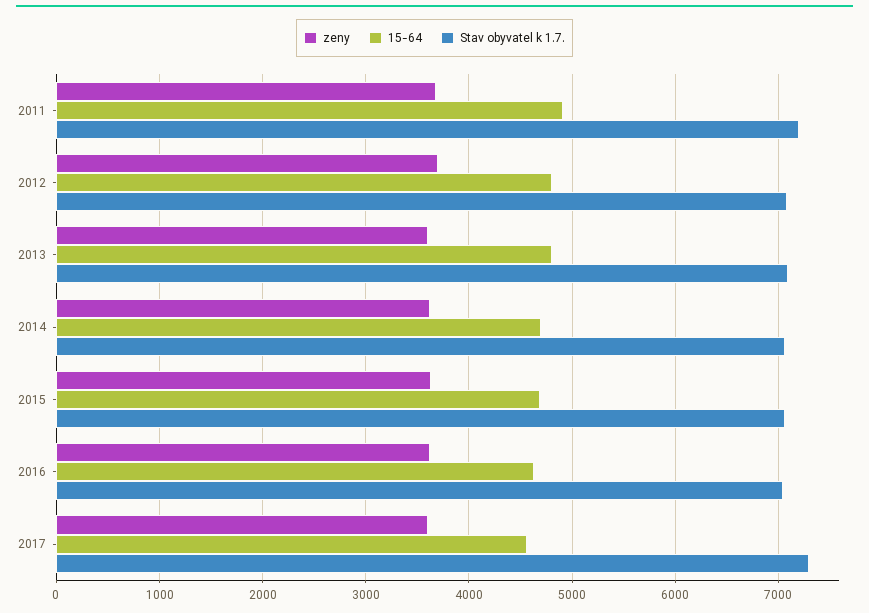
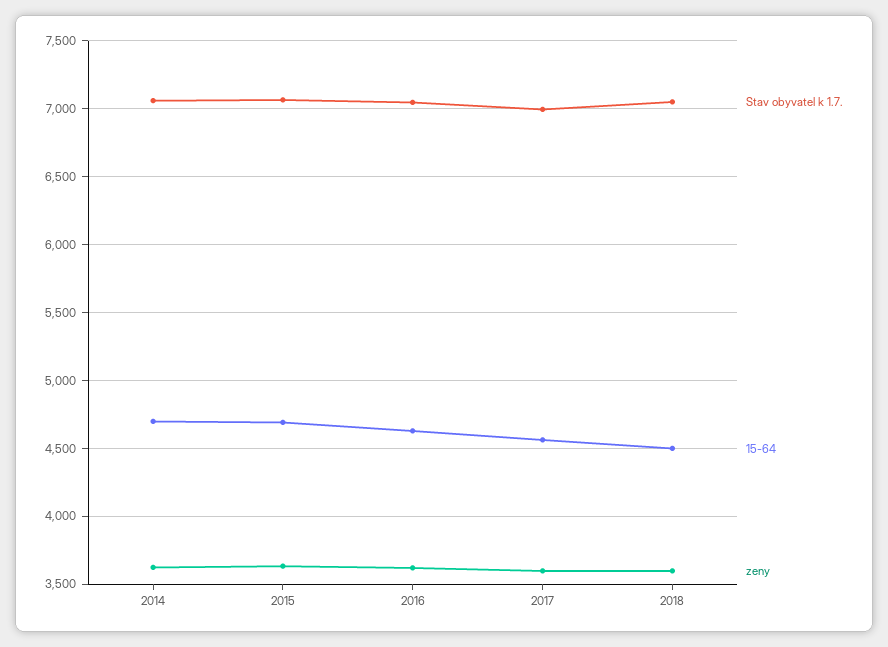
zeny, 2011: 3700 -> none
15-64, 2011: 4900 -> none
Stav obyvatel k 1.7., 2011: 7200 -> none
zeny, 2012: 3700 -> none
15-64, 2012: 4800 -> none
Stav obyvatel k 1.7., 2012: 7100 -> none
zeny, 2013: 3600 -> none
15-64, 2013: 4800 -> none
Stav obyvatel k 1.7., 2013: 7100 -> none
Stav obyvatel k 1.7., 2017: 7300 -> 7000
Stav obyvatel k 1.7., 2018: none -> 7050
15-64, 2018: none -> 4500
zeny, 2018: none -> 3600

